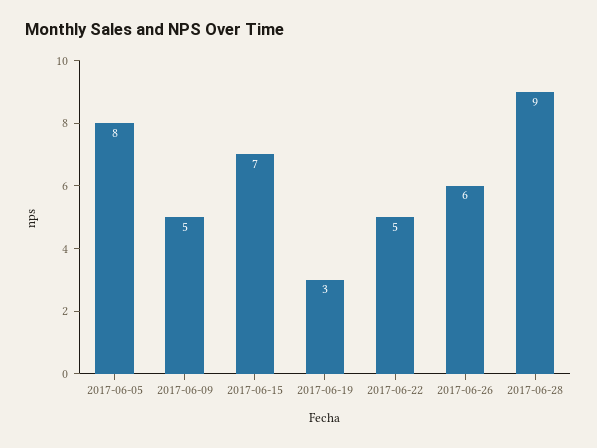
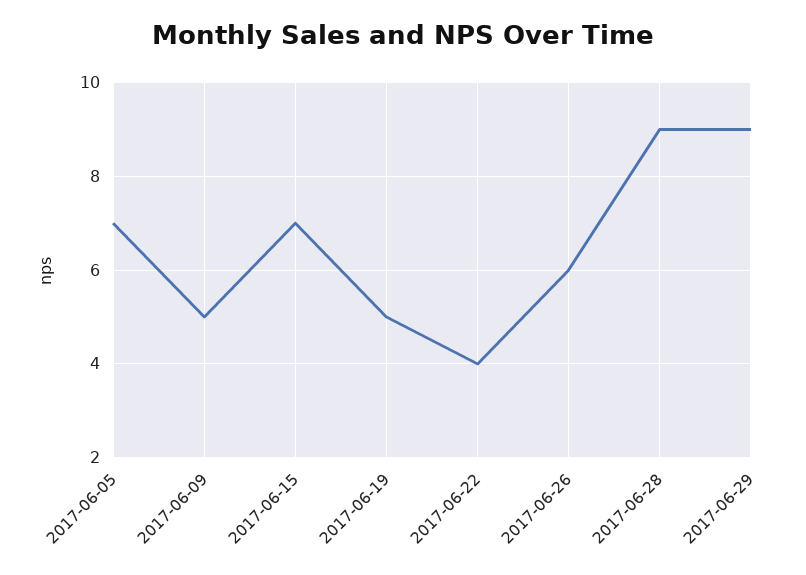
2017-06-05: 8 -> 7
2017-06-19: 3 -> 5
2017-06-22: 5 -> 4
2017-06-29: none -> 9

